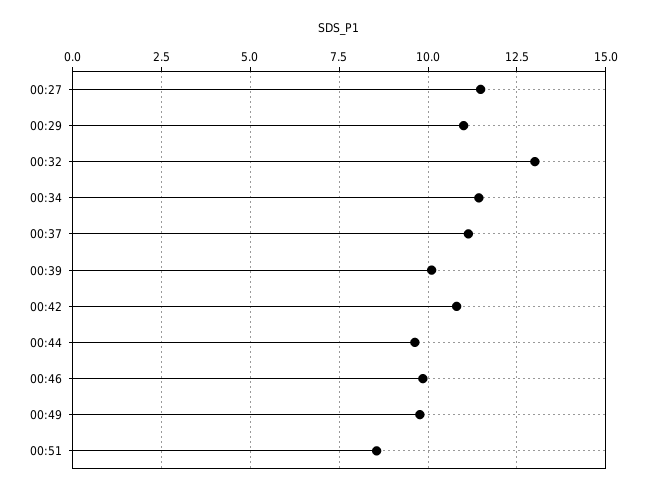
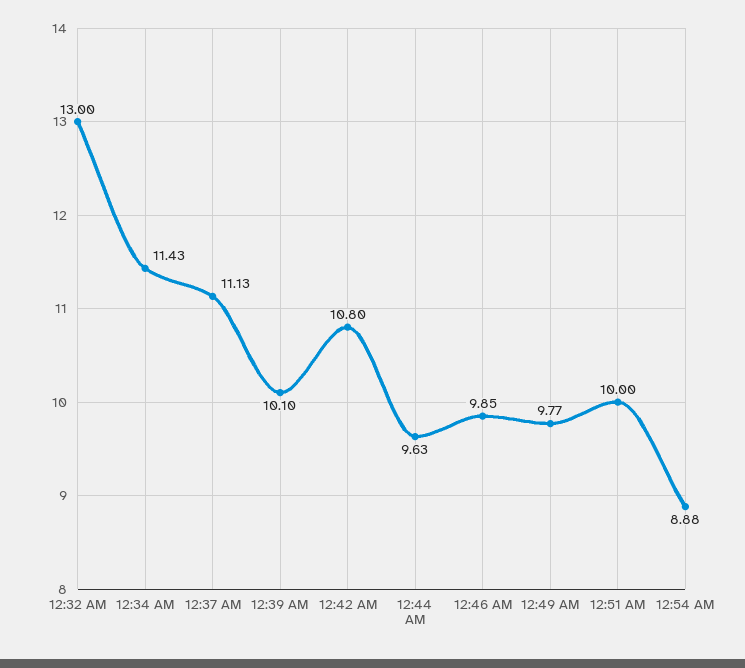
00:27: 11.5 -> none
00:29: 11 -> none
00:51: 8.5 -> 10
12:54 AM: none -> 8.88

